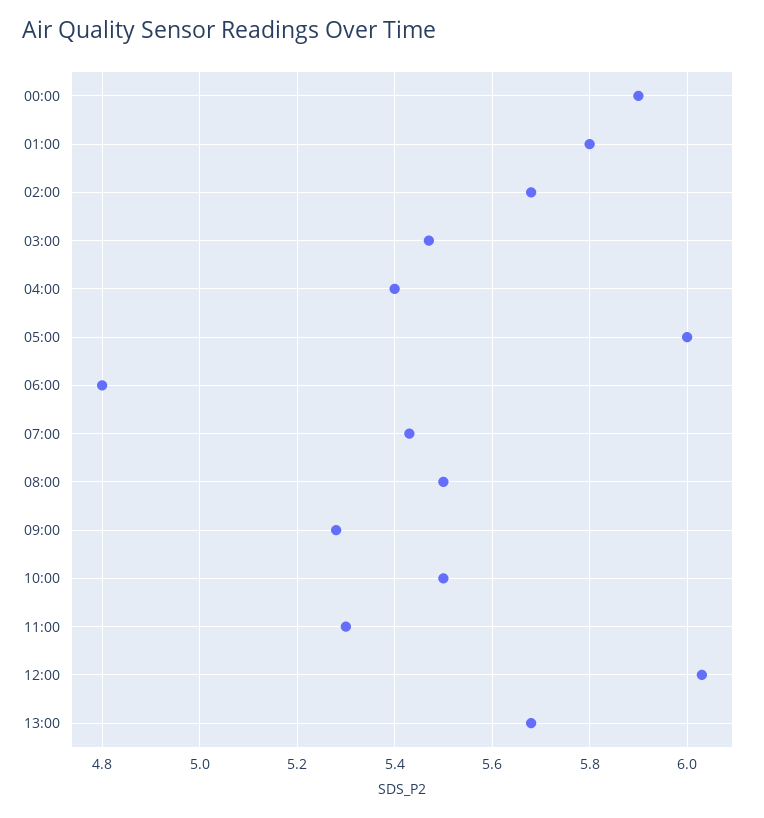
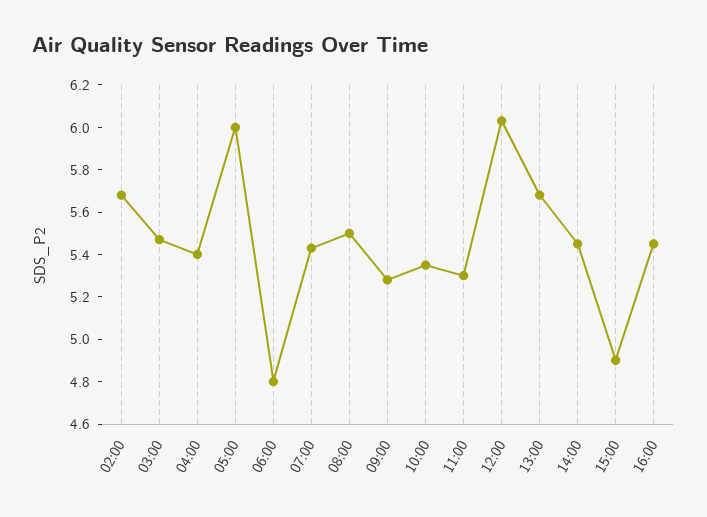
00:00: 5.9 -> none
01:00: 5.8 -> none
10:00: 5.5 -> 5.35
14:00: none -> 5.45
15:00: none -> 4.9
16:00: none -> 5.45

